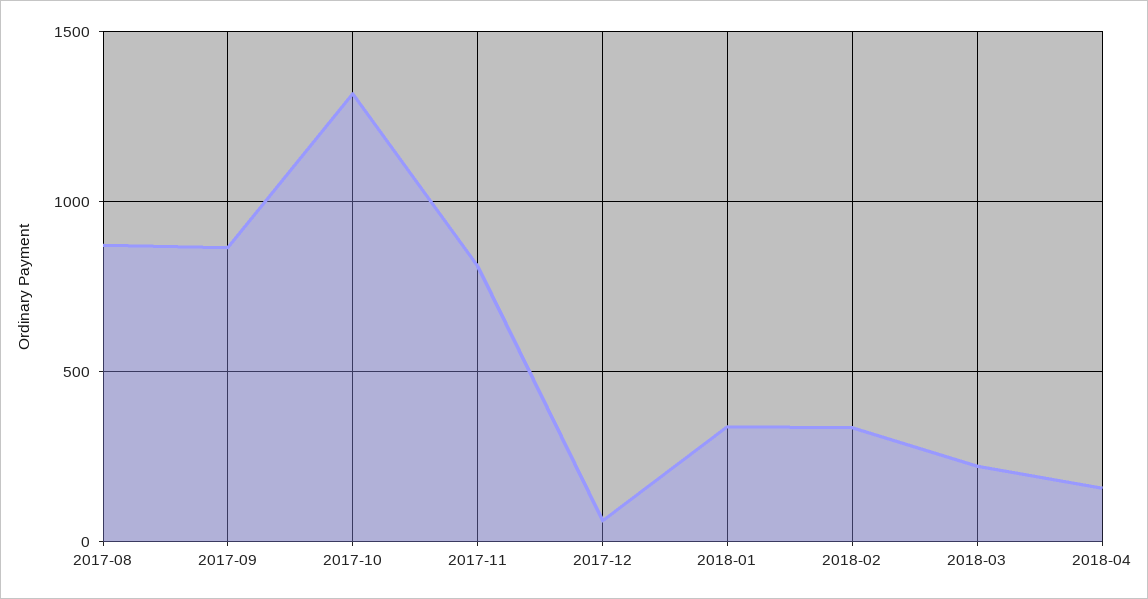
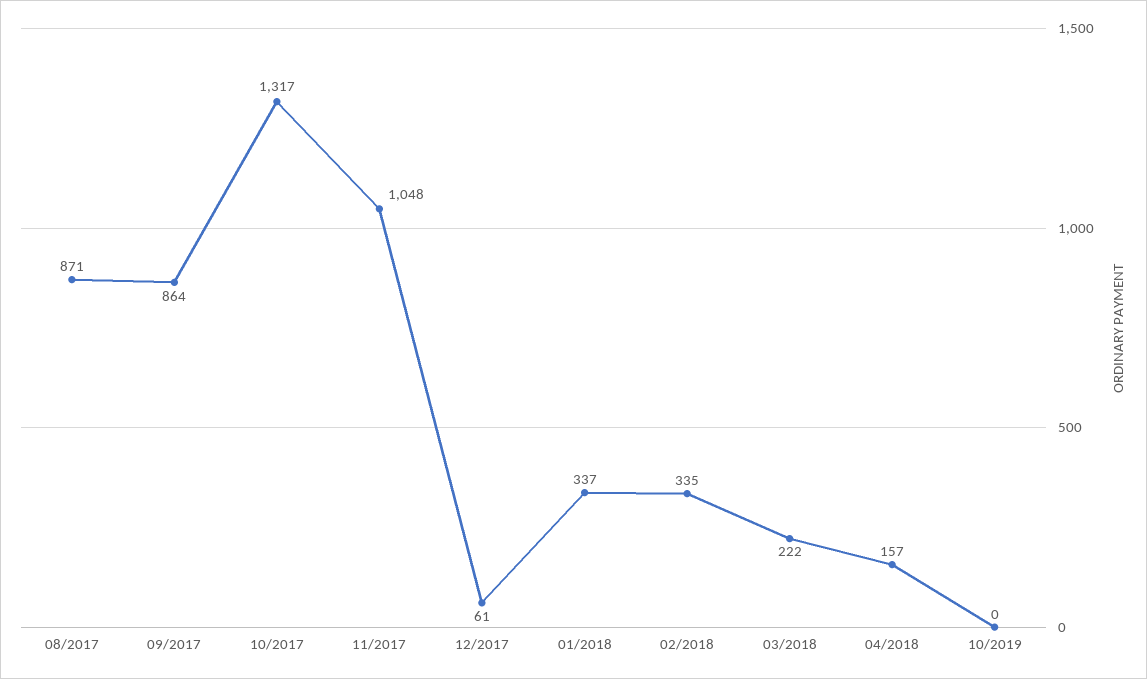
2017-11: 800 -> 1048
10/2019: none -> 0

